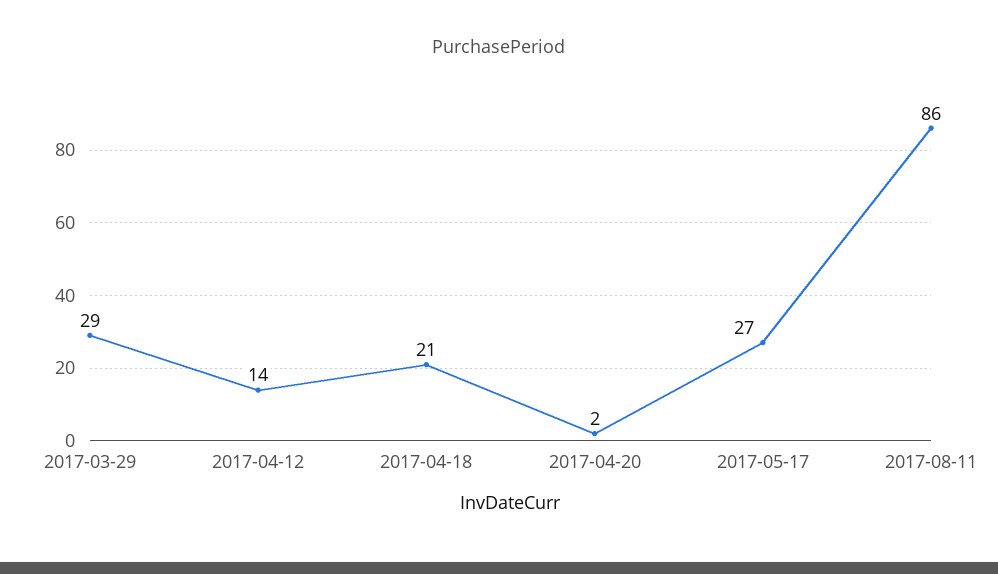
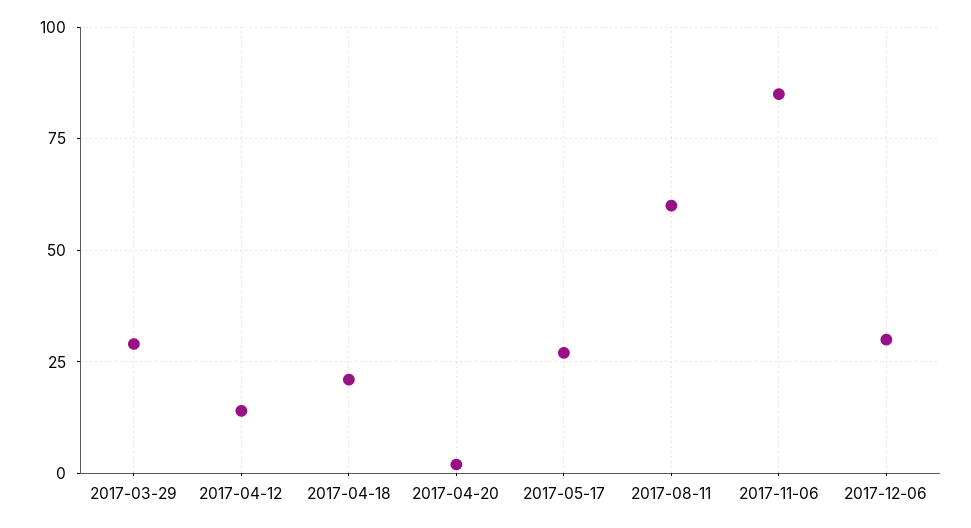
2017-08-11: 86 -> 60
2017-11-06: none -> 85
2017-12-06: none -> 30

